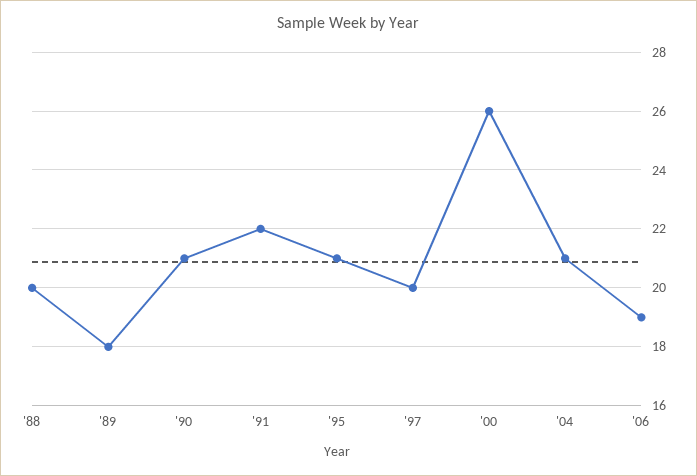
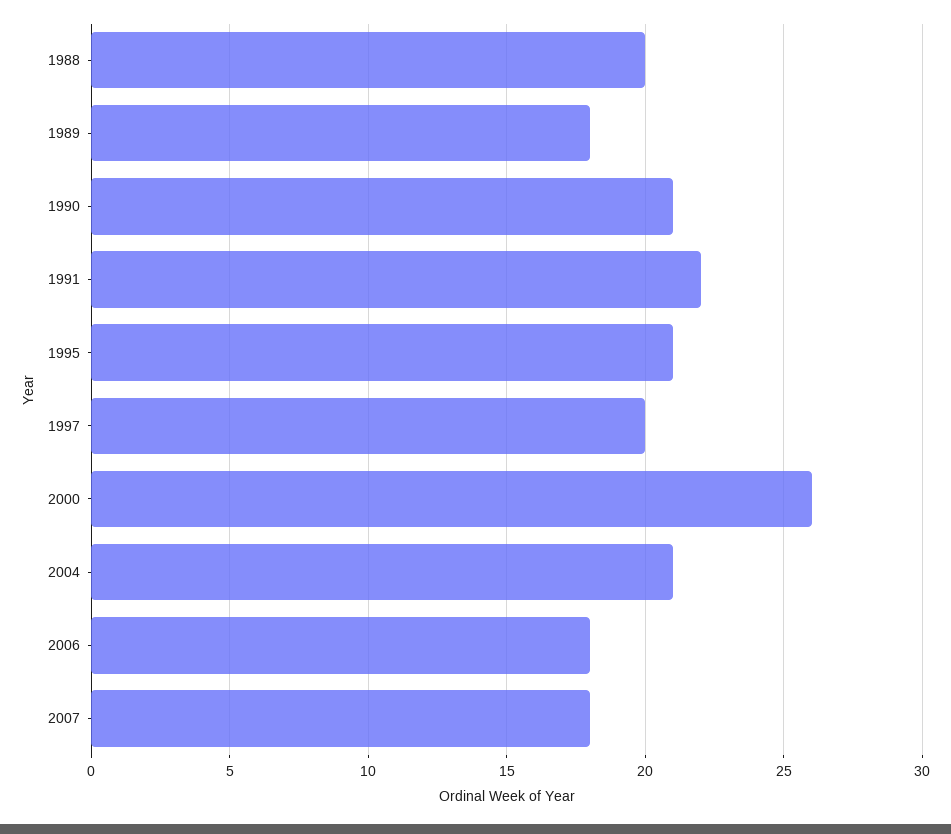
'06: 19 -> 18
2007: none -> 18

